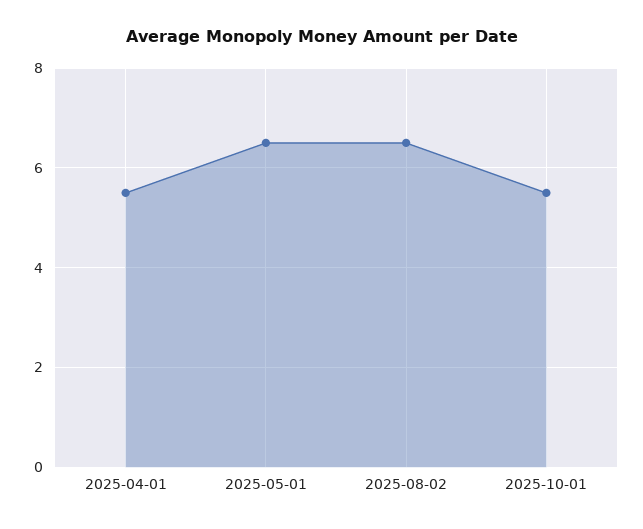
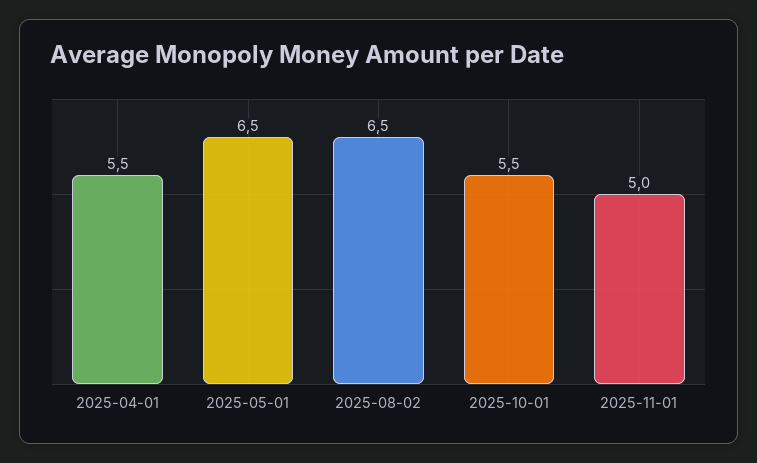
2025-11-01: none -> 5

